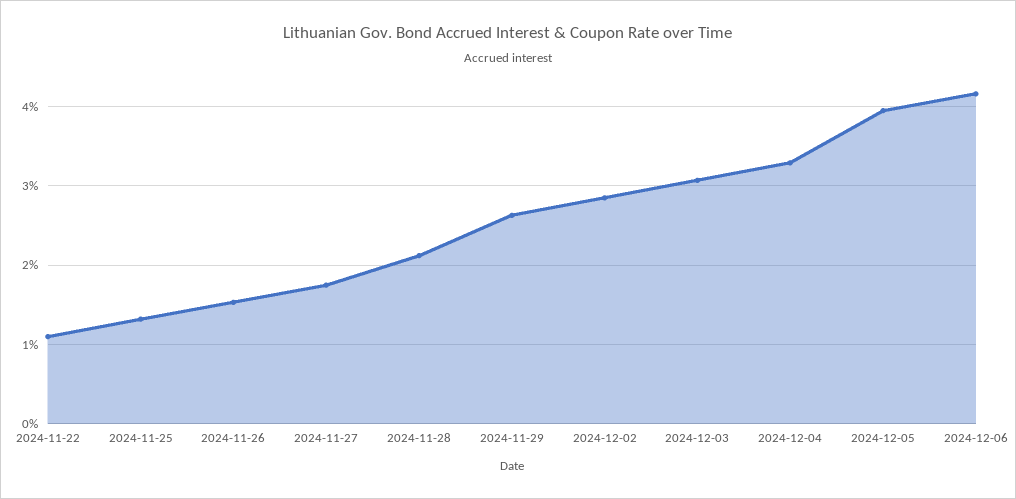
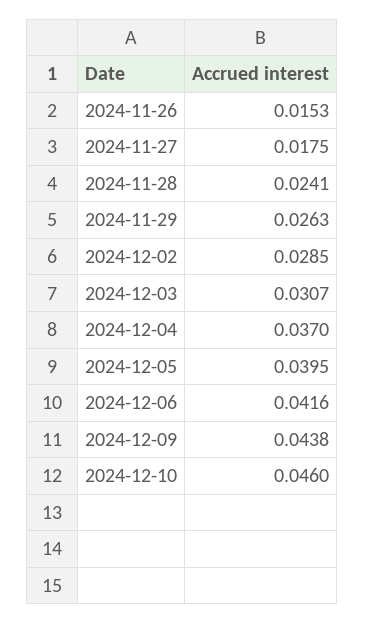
2024-11-22: 0.011 -> none
2024-11-25: 0.013 -> none
2024-11-28: 0.021 -> 0.0241
2024-12-04: 0.033 -> 0.037
2024-12-09: none -> 0.0438
2024-12-10: none -> 0.046

